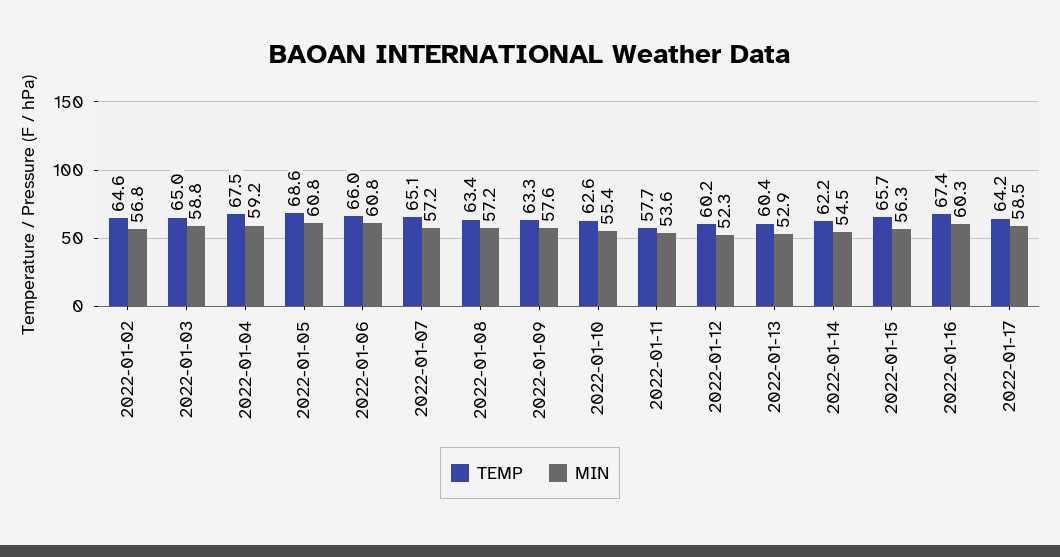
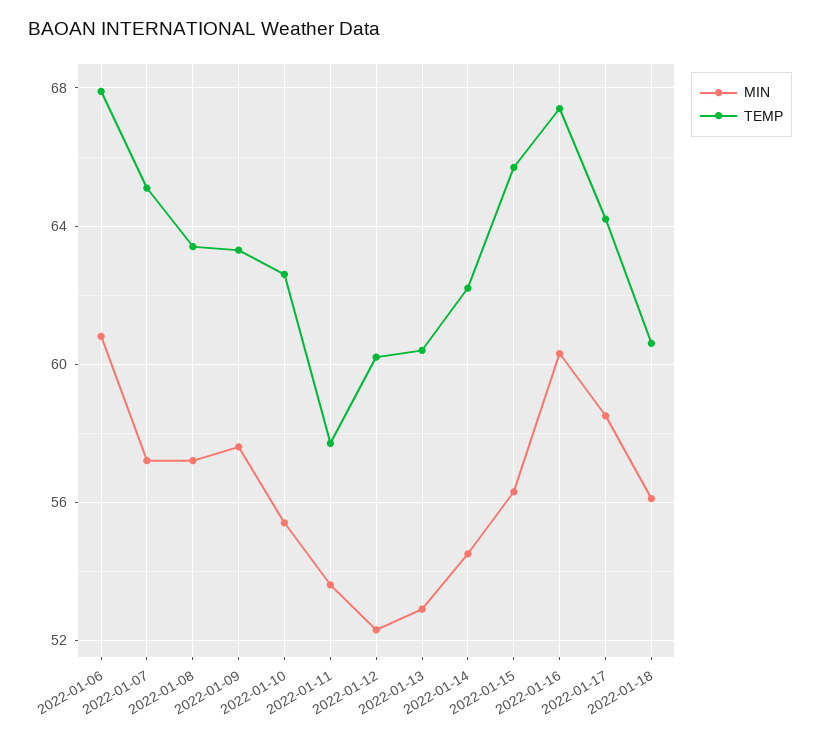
TEMP, 2022-01-02: 64.6 -> none
MIN, 2022-01-02: 56.8 -> none
TEMP, 2022-01-03: 65 -> none
MIN, 2022-01-03: 58.8 -> none
TEMP, 2022-01-04: 67.5 -> none
MIN, 2022-01-04: 59.2 -> none
TEMP, 2022-01-05: 68.6 -> none
MIN, 2022-01-05: 60.8 -> none
TEMP, 2022-01-06: 66 -> 68
MIN, 2022-01-18: none -> 56
TEMP, 2022-01-18: none -> 60.5

